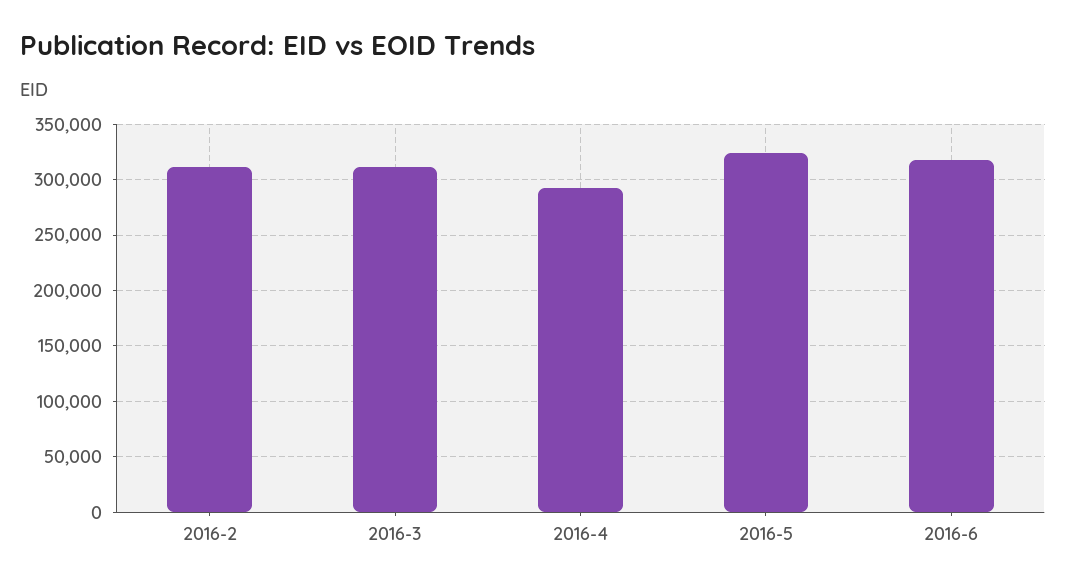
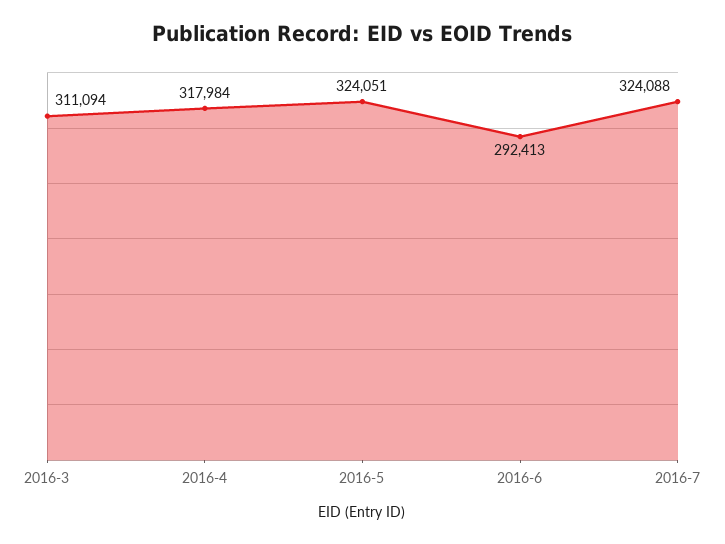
2016-2: 310000 -> none
2016-4: 290000 -> 317984
2016-6: 320000 -> 292413
2016-7: none -> 324088

